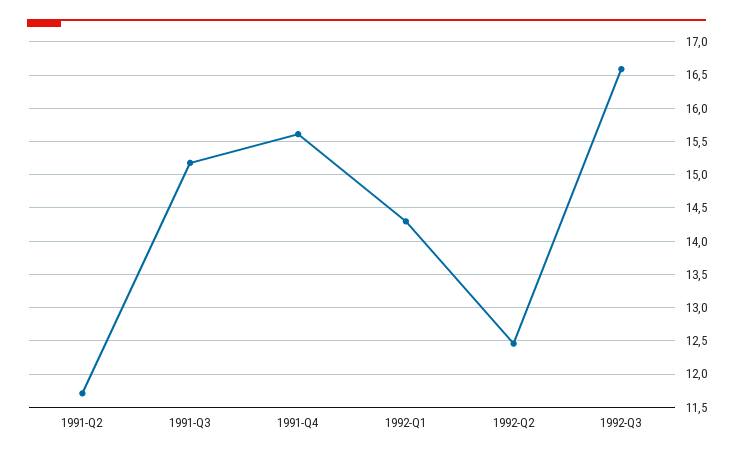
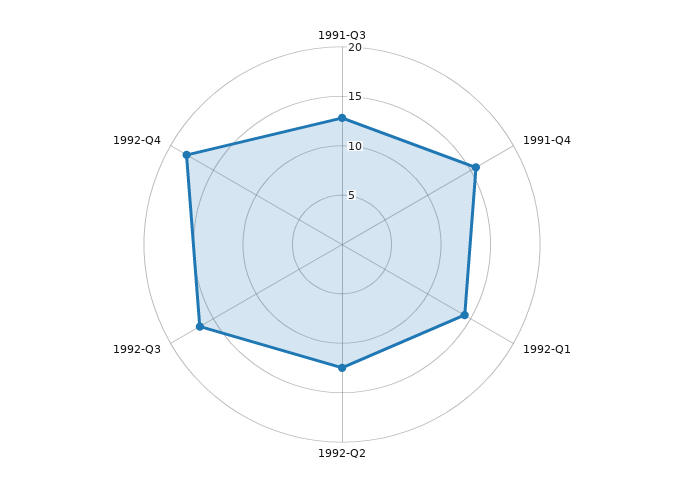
1991-Q2: 11.7 -> none
1991-Q3: 15.2 -> 13
1992-Q4: none -> 18

